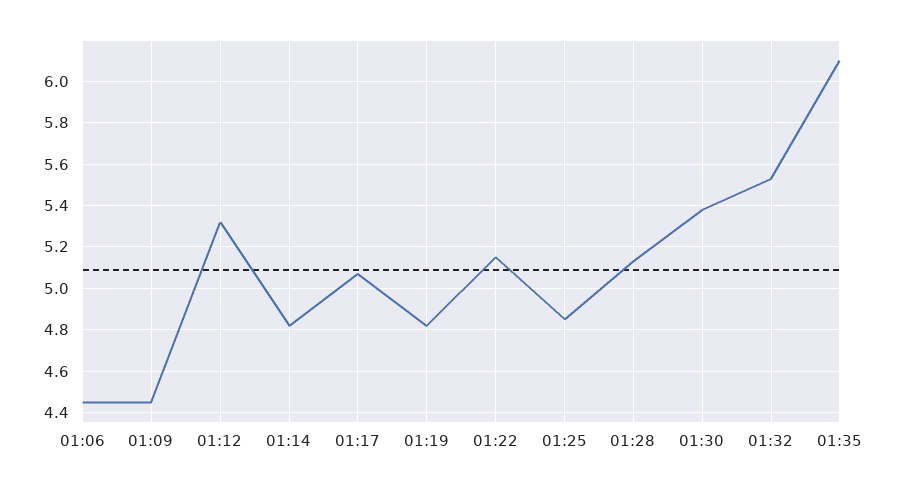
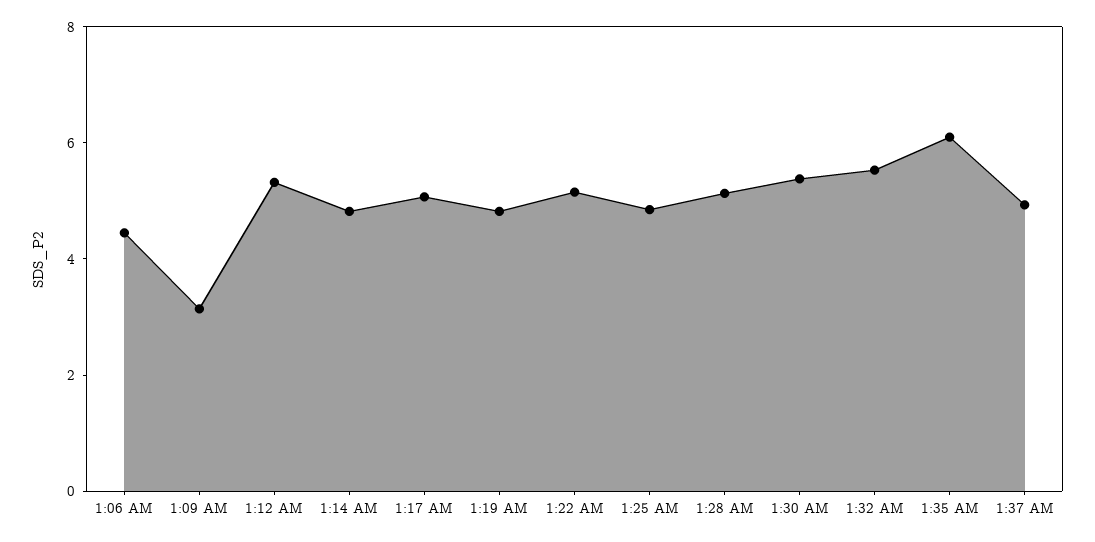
01:09: 4.45 -> 3
1:37 AM: none -> 5

